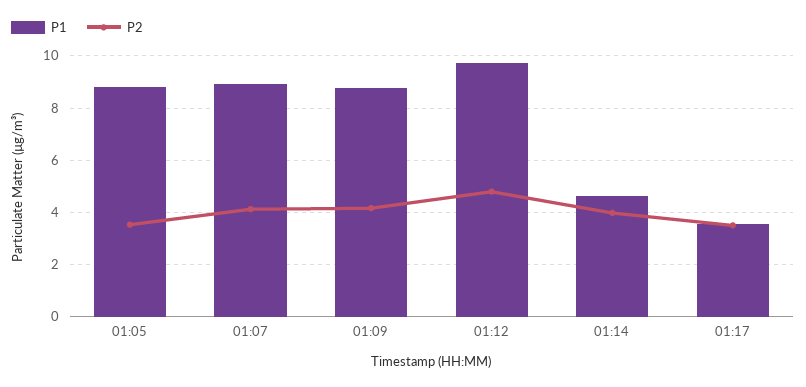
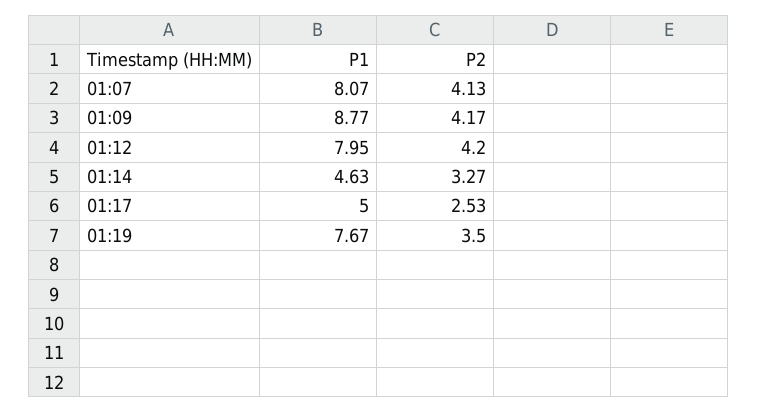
P1, 01:05: 8.75 -> none
P2, 01:05: 3.5 -> none
P1, 01:07: 9 -> 8.07
P1, 01:12: 9.75 -> 7.95
P2, 01:12: 4.75 -> 4.2
P2, 01:14: 4 -> 3.27
P1, 01:17: 3.5 -> 5
P2, 01:17: 3.5 -> 2.53
P1, 01:19: none -> 7.67
P2, 01:19: none -> 3.5

